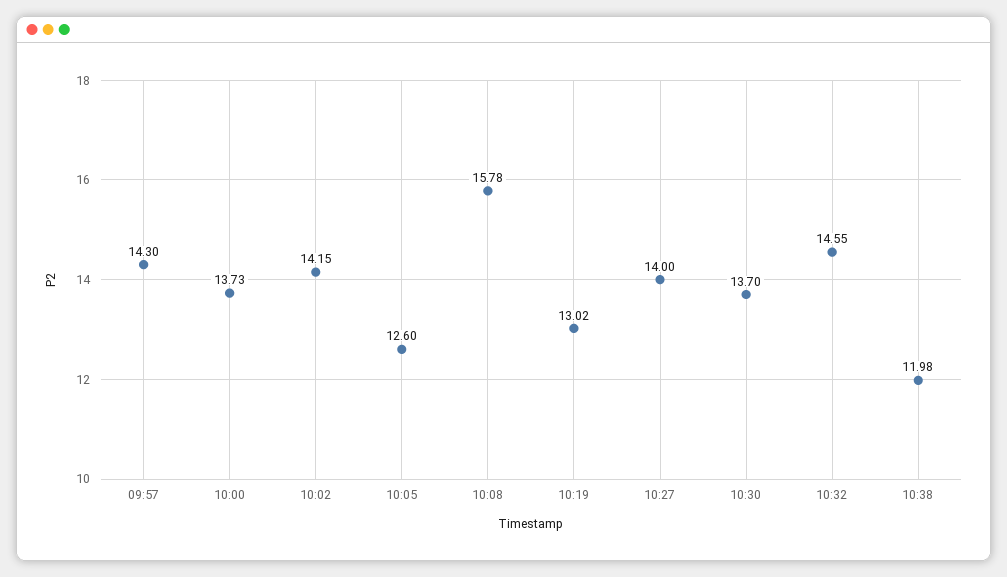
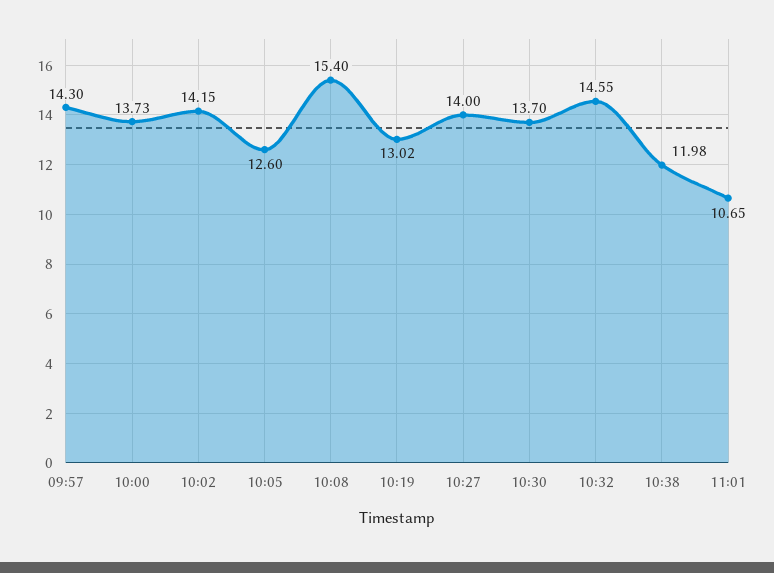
10:08: 15.78 -> 15.4
11:01: none -> 10.65

